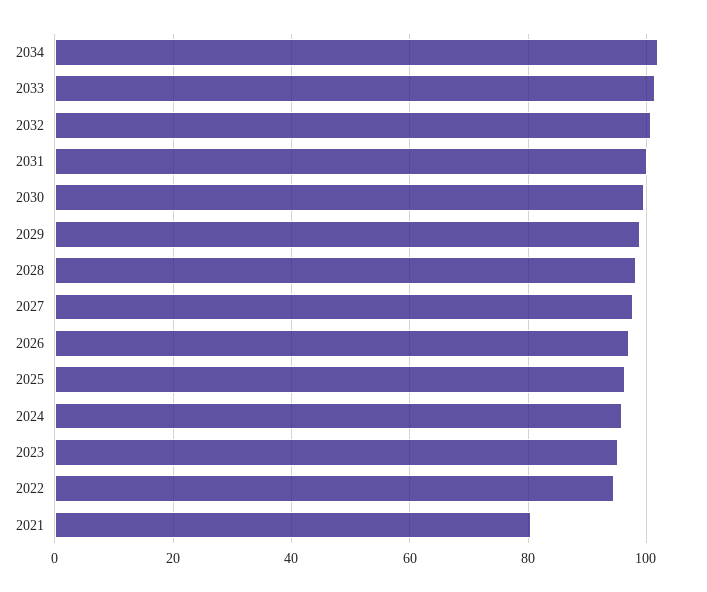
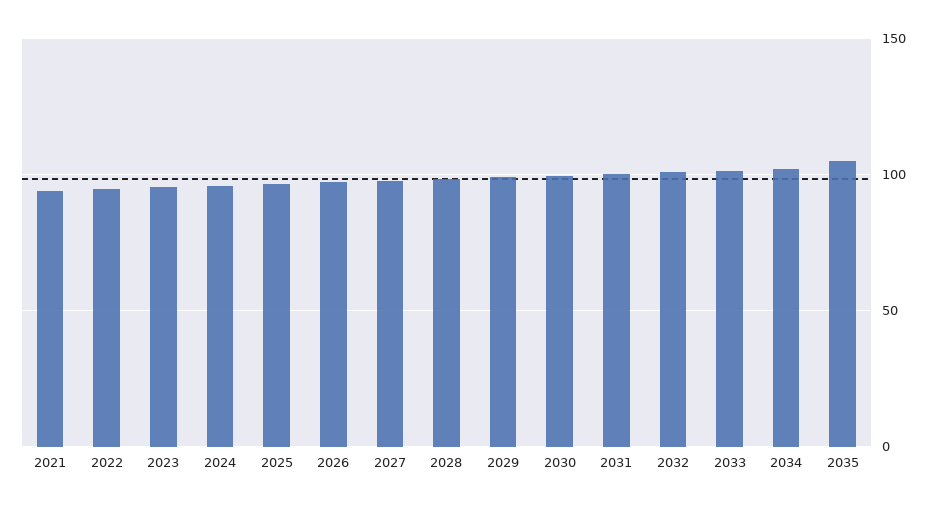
2021: 80 -> 95
2035: none -> 105

